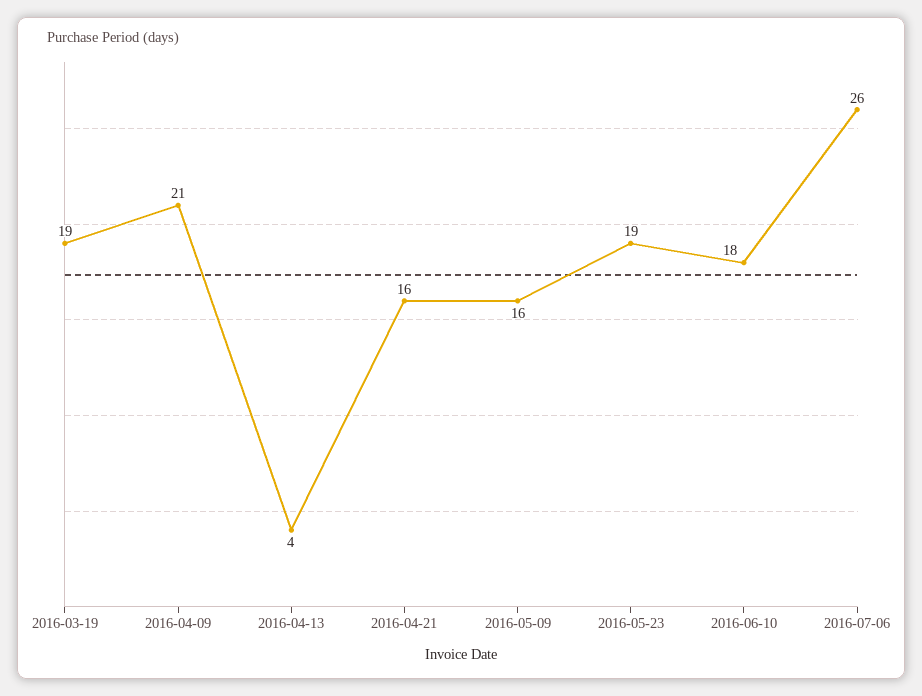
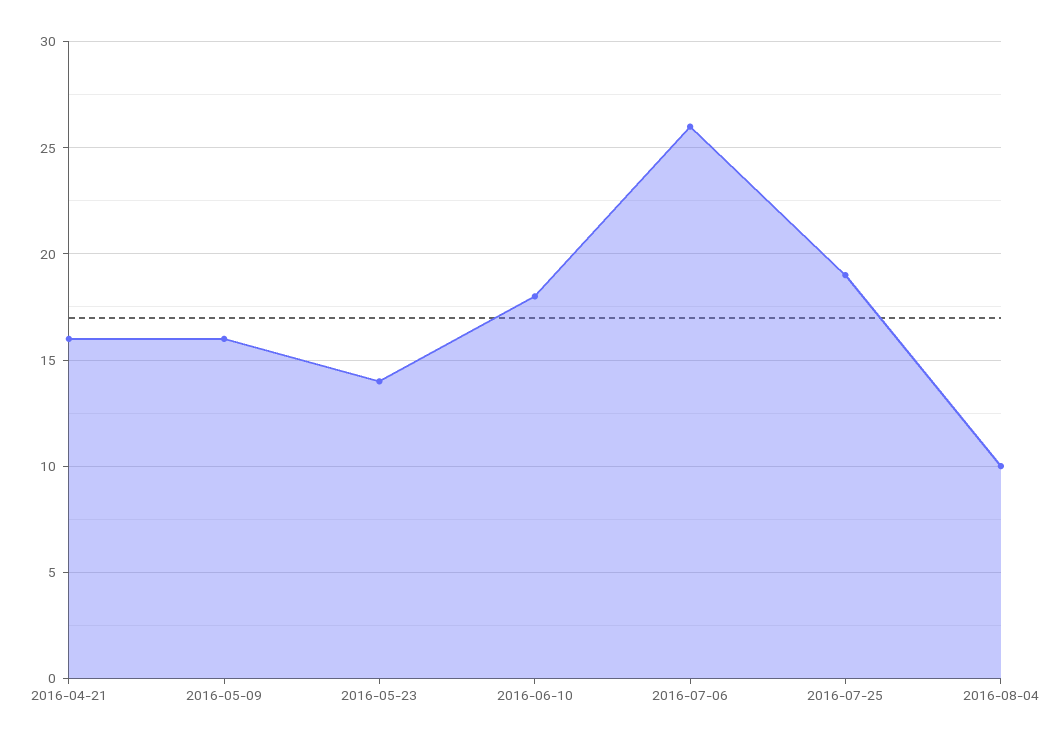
2016-03-19: 19 -> none
2016-04-09: 21 -> none
2016-04-13: 4 -> none
2016-05-23: 19 -> 14
2016-07-25: none -> 19
2016-08-04: none -> 10

